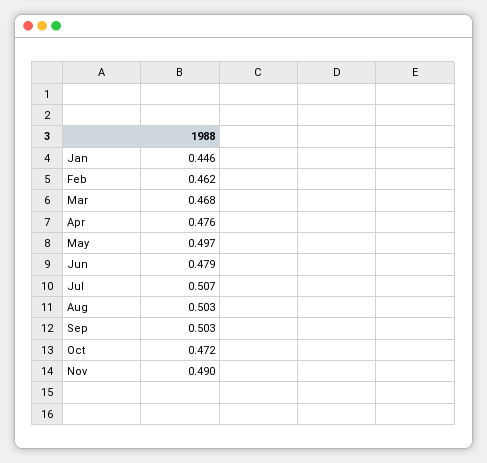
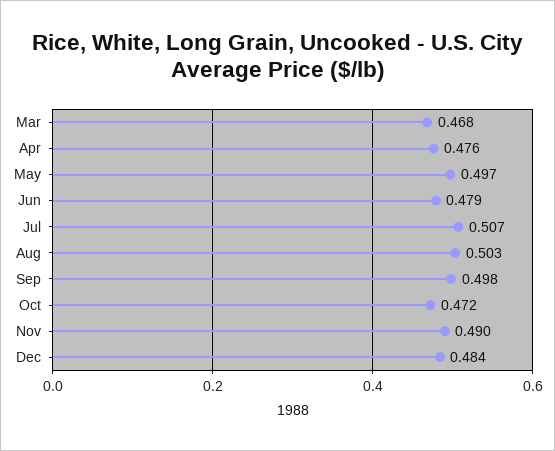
Jan: 0.446 -> none
Feb: 0.462 -> none
Sep: 0.503 -> 0.498
Dec: none -> 0.484

